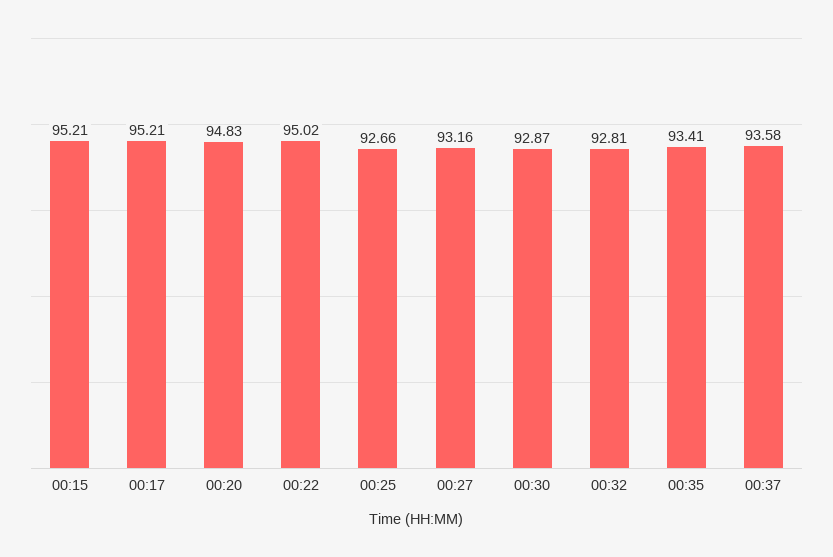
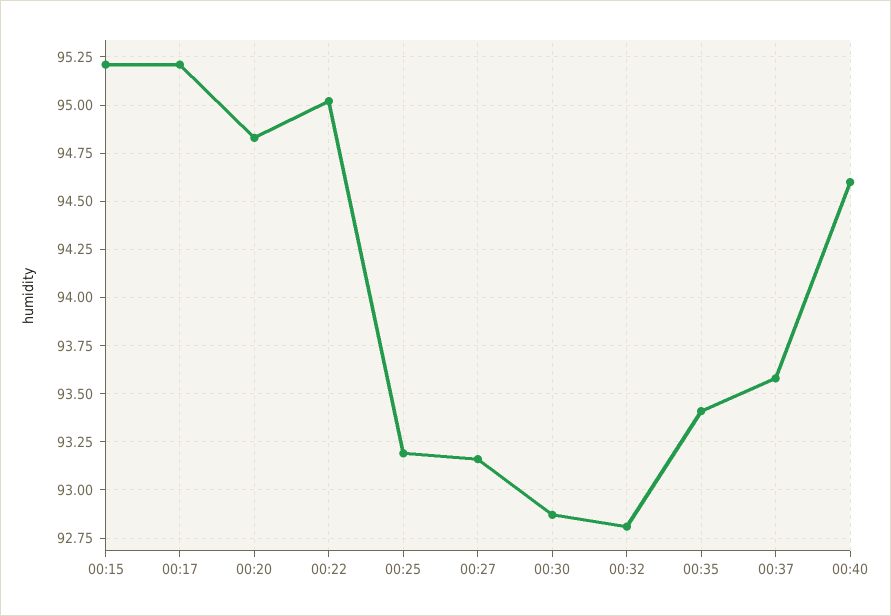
00:25: 92.66 -> 93.2
00:40: none -> 94.6

